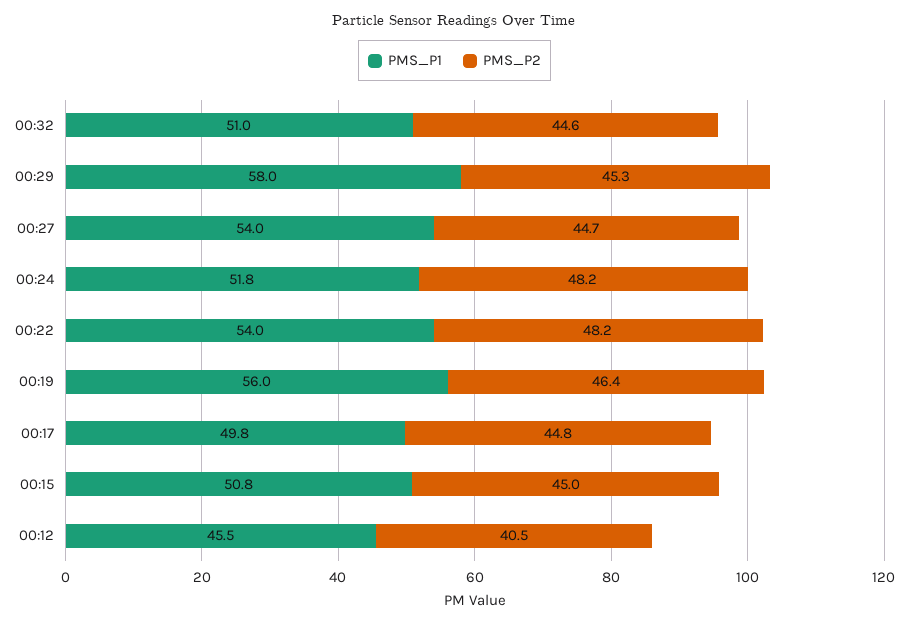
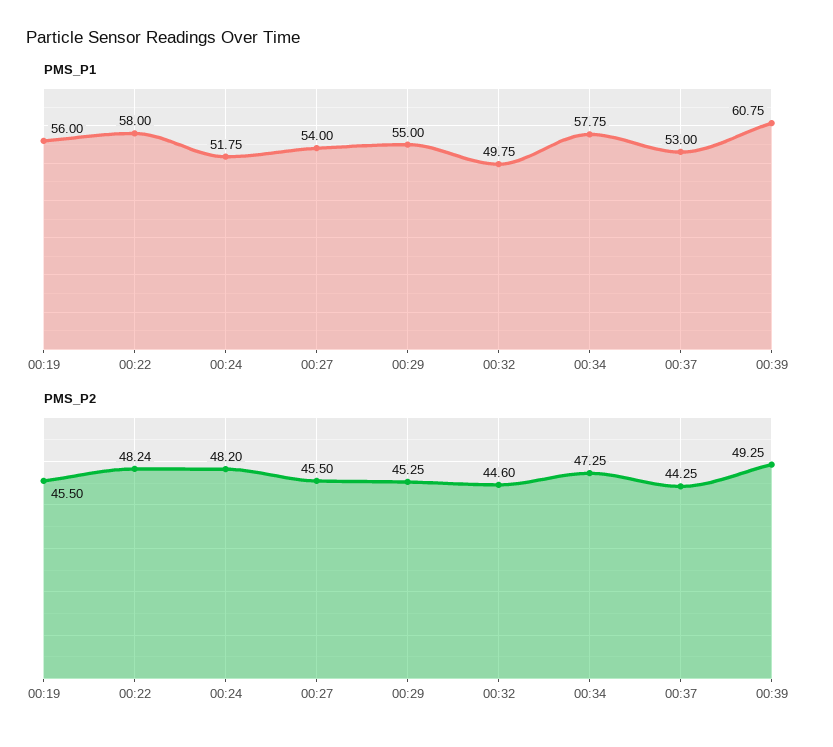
PMS_P1, 00:32: 51 -> 49.75
PMS_P1, 00:29: 58 -> 55
PMS_P2, 00:27: 44.7 -> 45.5
PMS_P1, 00:22: 54 -> 58
PMS_P2, 00:19: 46.4 -> 45.5
PMS_P1, 00:17: 49.8 -> none
PMS_P2, 00:17: 44.8 -> none
PMS_P1, 00:15: 50.8 -> none
PMS_P2, 00:15: 45 -> none
PMS_P1, 00:12: 45.5 -> none
PMS_P2, 00:12: 40.5 -> none
PMS_P1, 00:34: none -> 57.75
PMS_P1, 00:37: none -> 53
PMS_P1, 00:39: none -> 60.75
PMS_P2, 00:34: none -> 47.25
PMS_P2, 00:37: none -> 44.25
PMS_P2, 00:39: none -> 49.25

